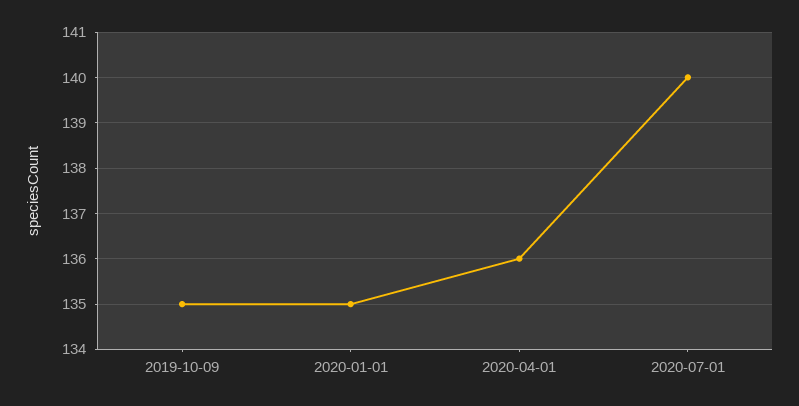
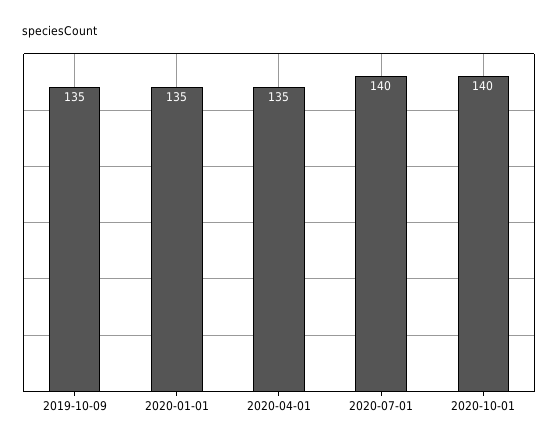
2020-04-01: 136 -> 135
2020-10-01: none -> 140

